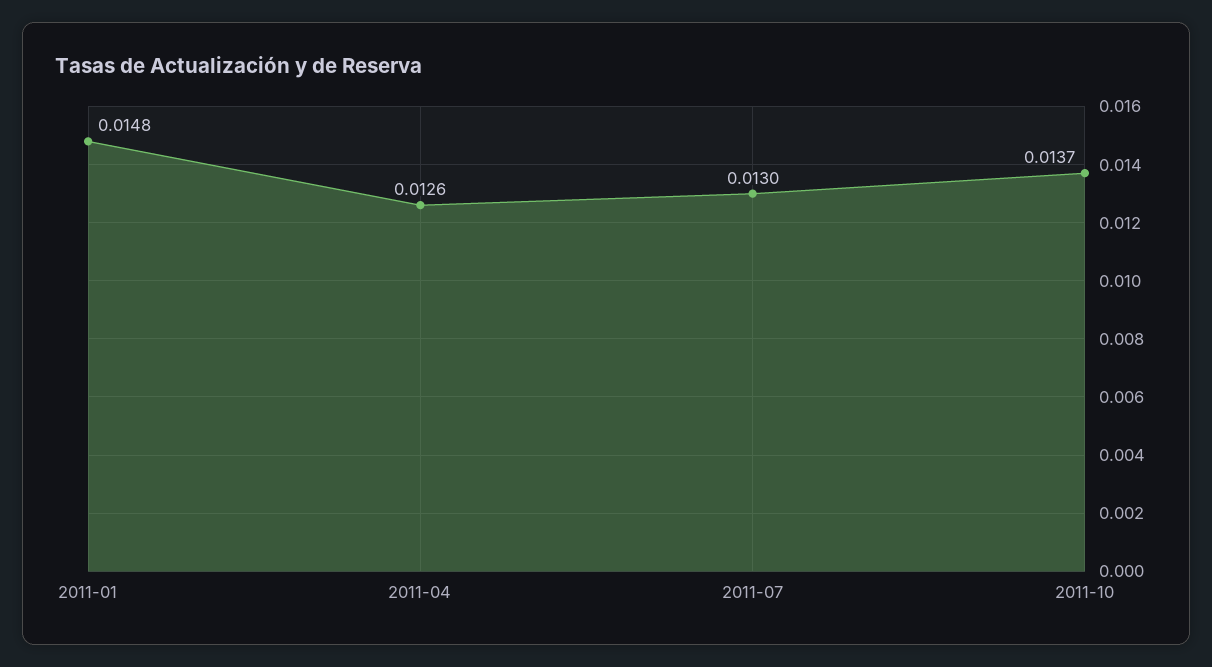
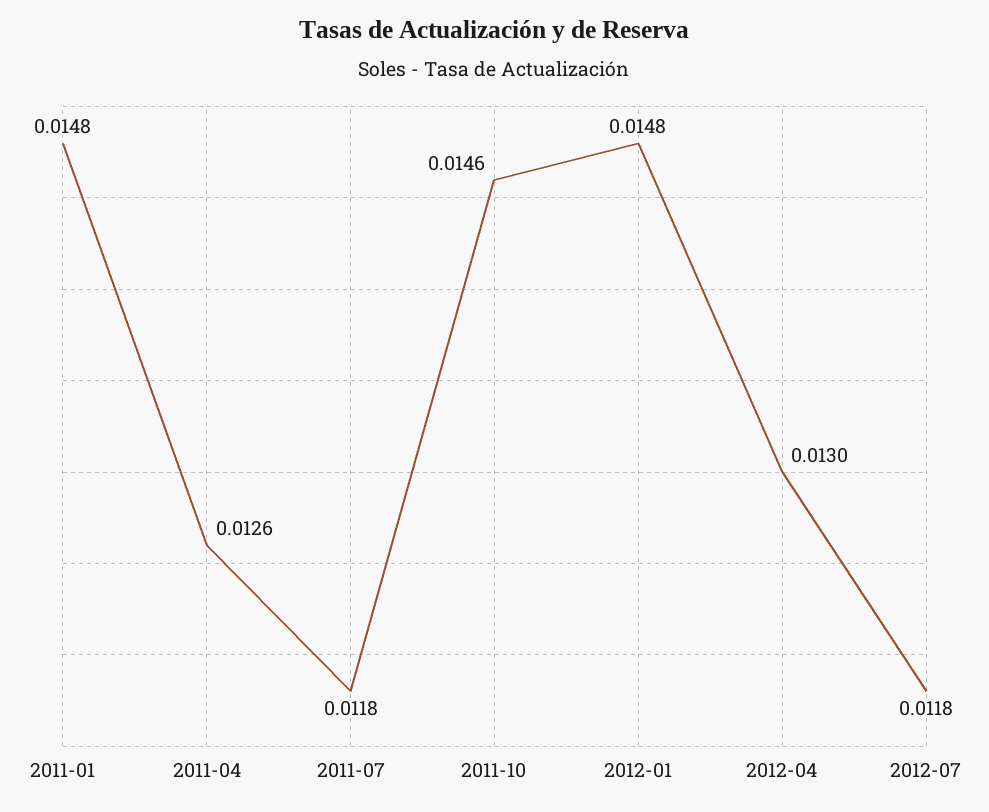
2011-07: 0.013 -> 0.0118
2011-10: 0.0137 -> 0.0146
2012-01: none -> 0.0148
2012-04: none -> 0.013
2012-07: none -> 0.0118

